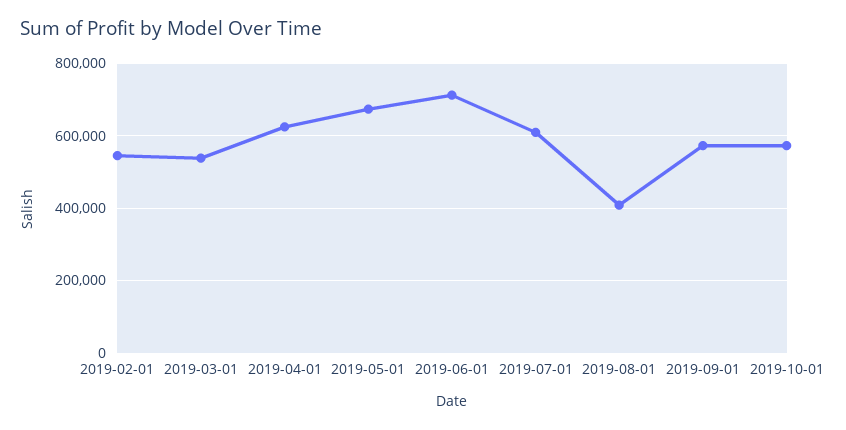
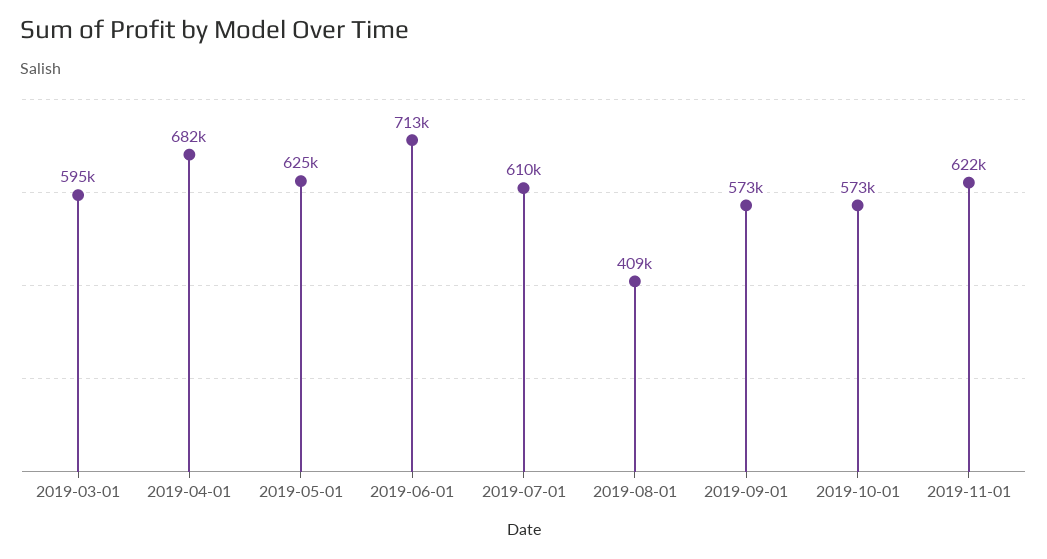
2019-02-01: 540000 -> none
2019-03-01: 540000 -> 595000
2019-04-01: 620000 -> 682000
2019-05-01: 680000 -> 625000
2019-11-01: none -> 622000

